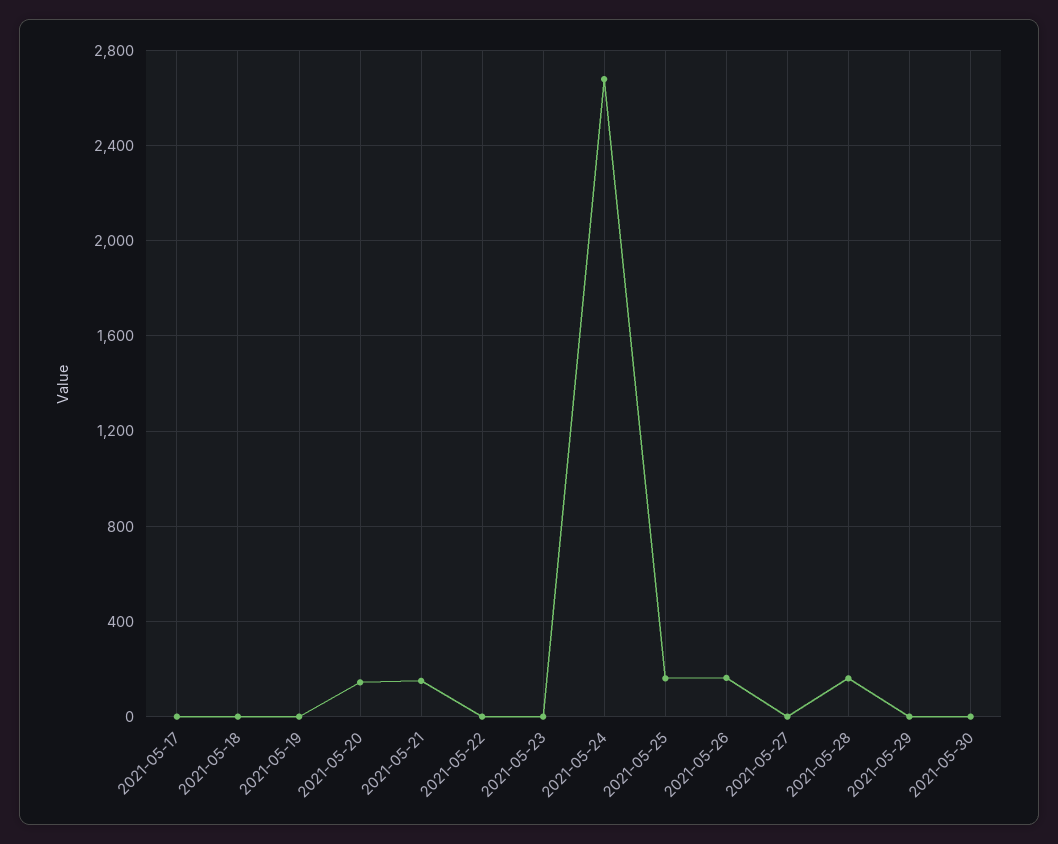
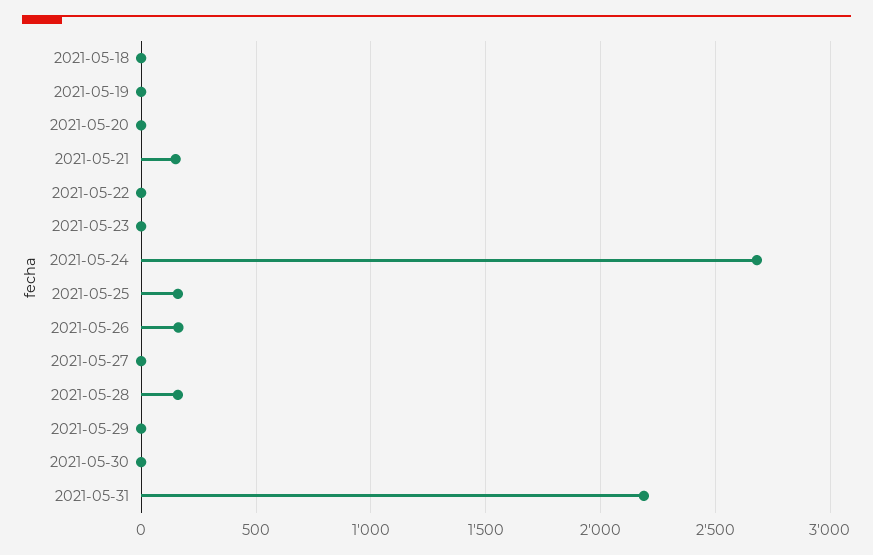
2021-05-17: 0 -> none
2021-05-20: 150 -> 0
2021-05-31: none -> 2200

